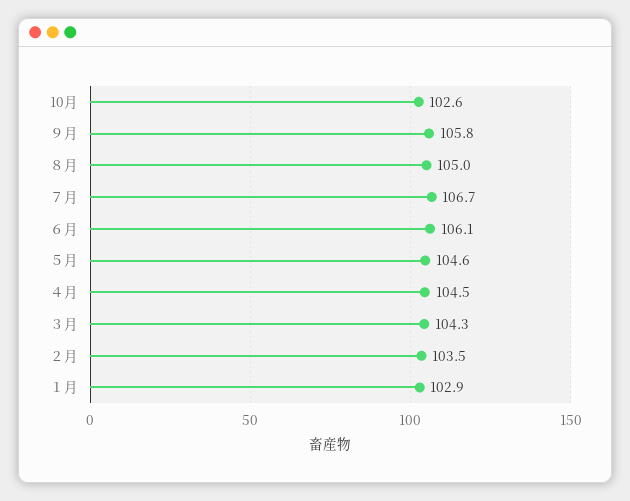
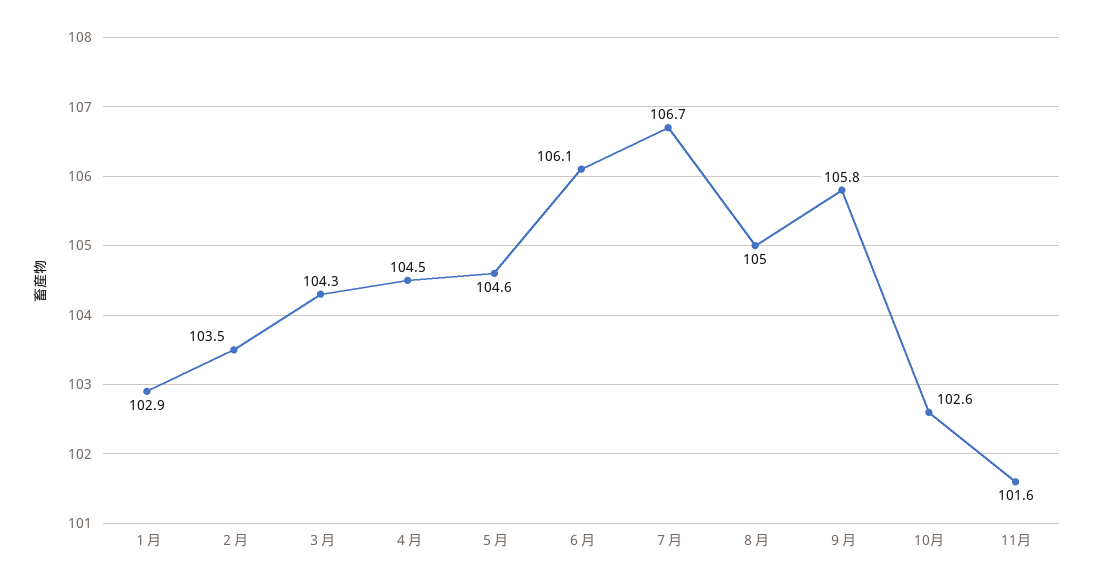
11月: none -> 101.6

